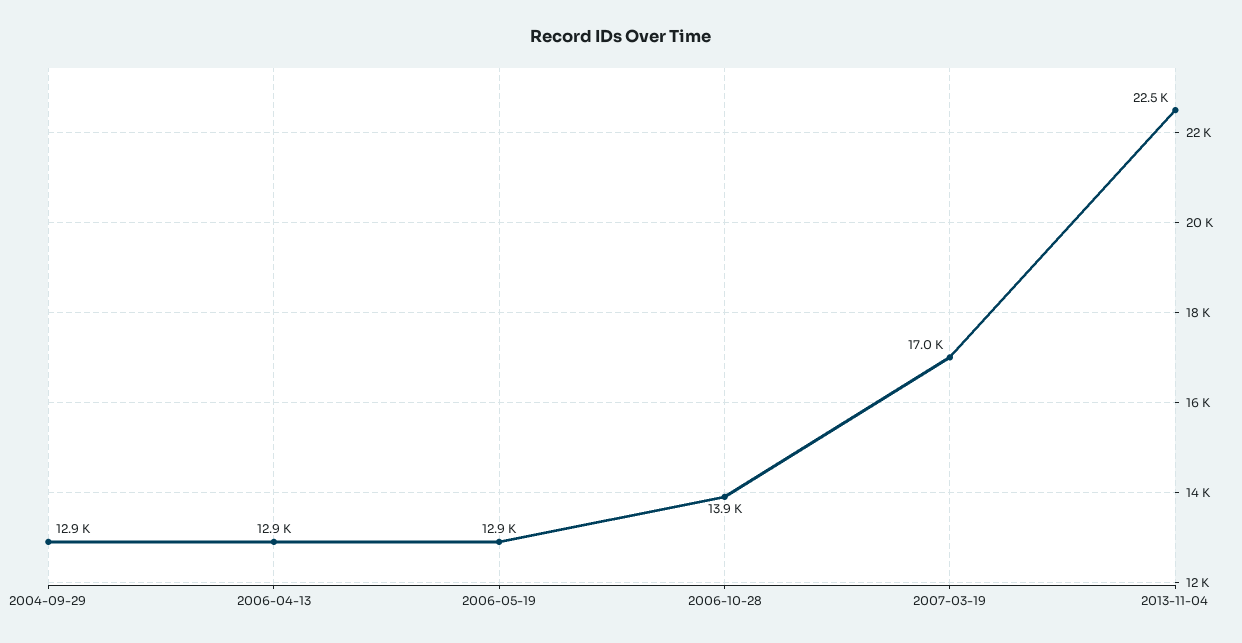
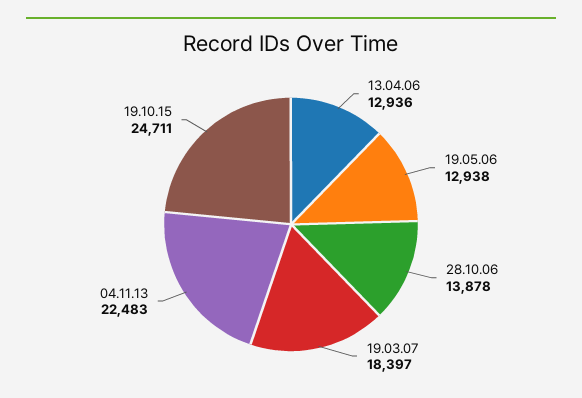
2004-09-29: 12900 -> none
2007-03-19: 17000 -> 18397
19.10.15: none -> 24711

